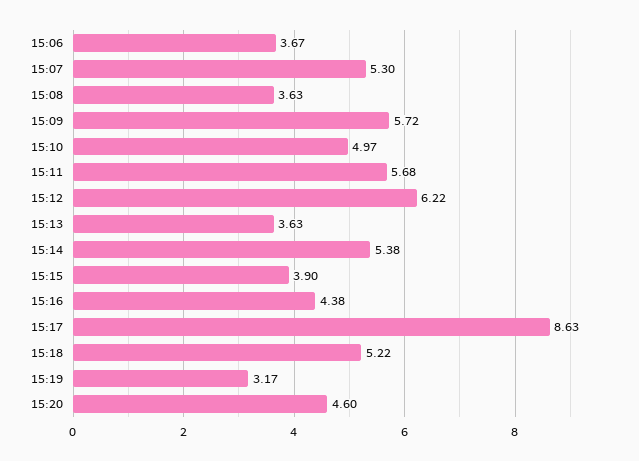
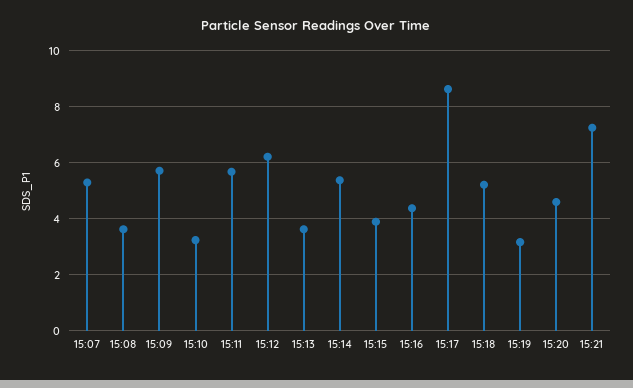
15:06: 3.67 -> none
15:10: 4.97 -> 3.25
15:21: none -> 7.25

